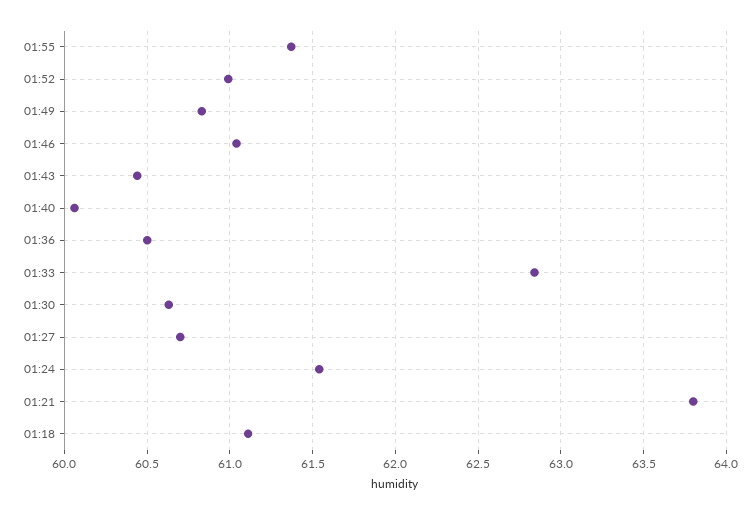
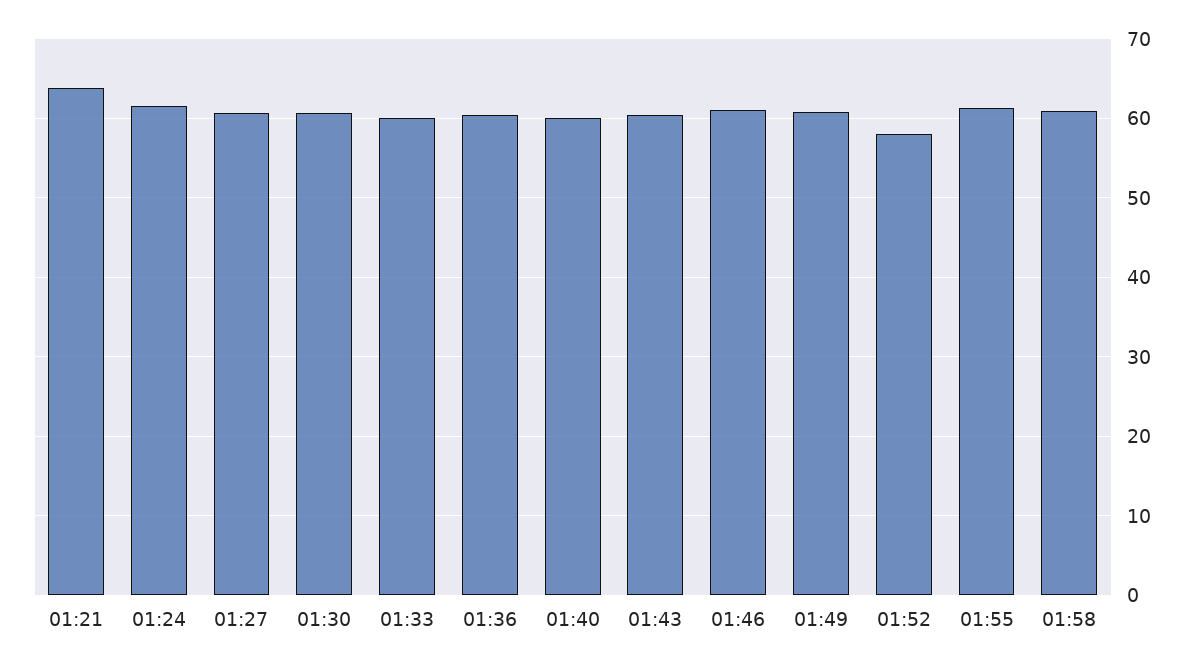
01:52: 61 -> 58
01:33: 62.85 -> 60
01:18: 61.1 -> none
01:58: none -> 61

